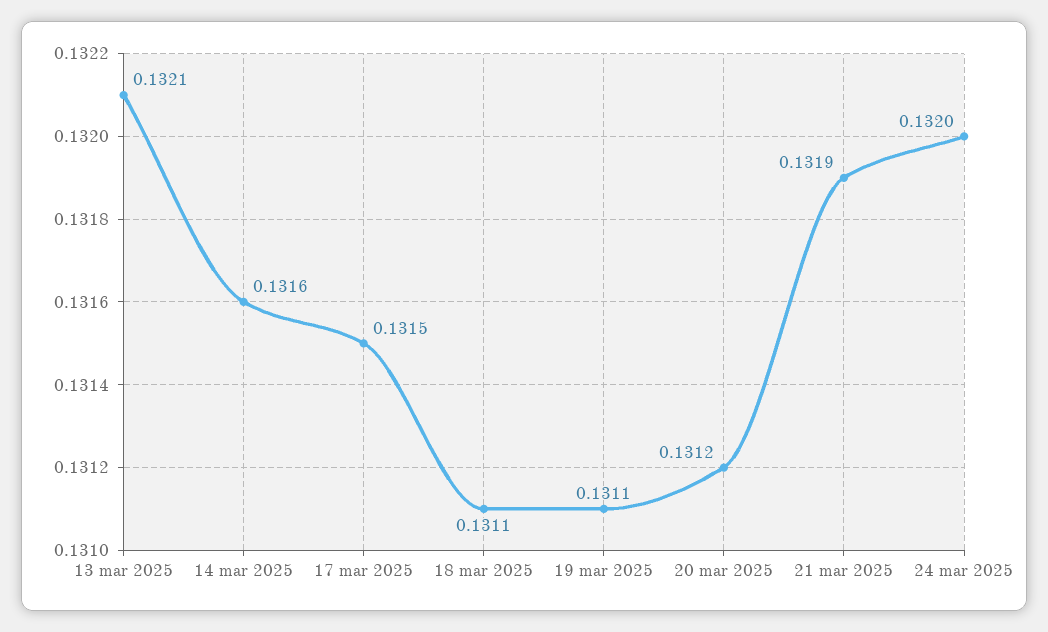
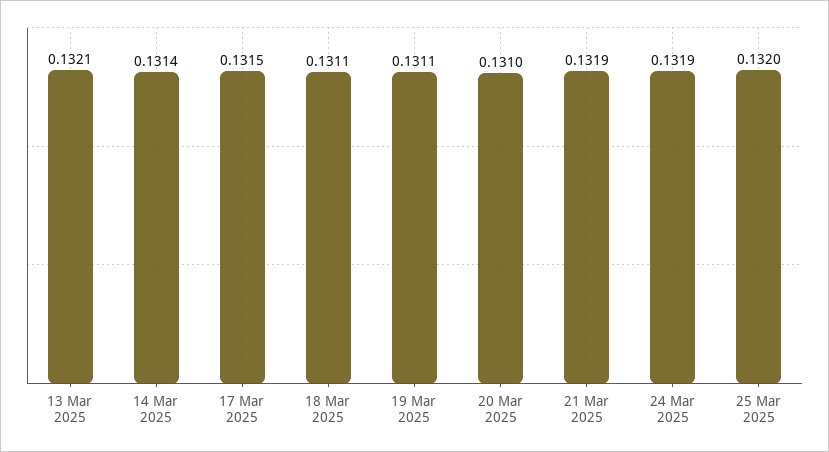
14 mar 2025: 0.1316 -> 0.1314
20 mar 2025: 0.1312 -> 0.131
24 mar 2025: 0.132 -> 0.1319
25 Mar 2025: none -> 0.132

